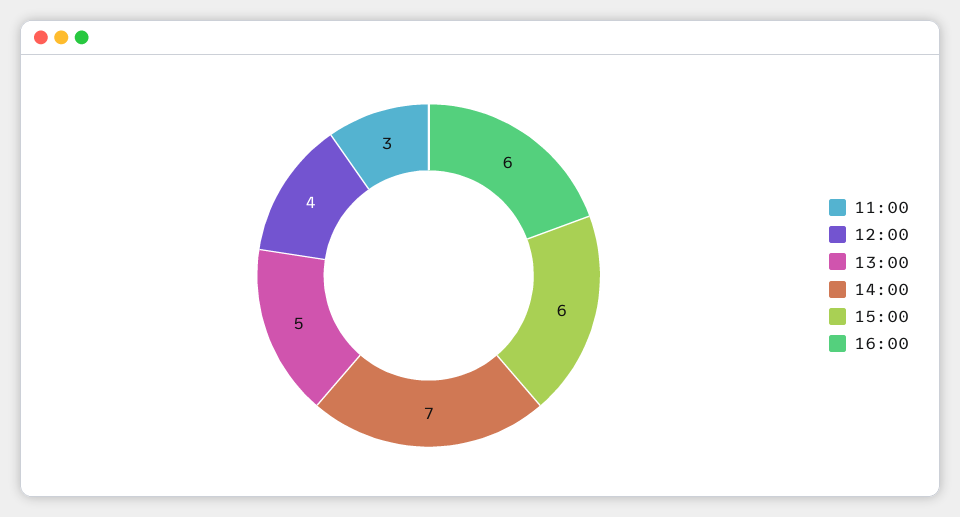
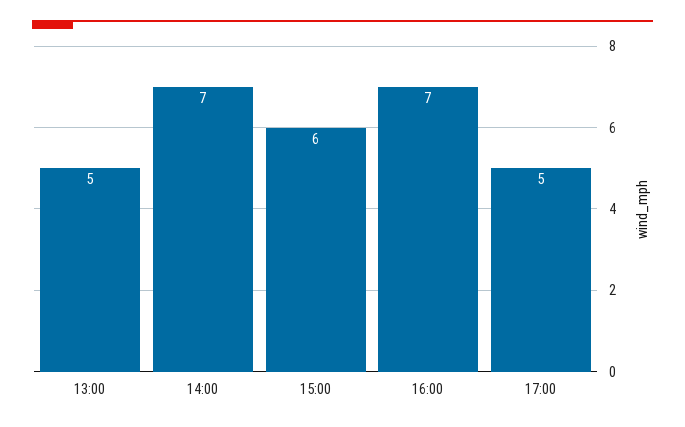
11:00: 3 -> none
12:00: 4 -> none
16:00: 6 -> 7
17:00: none -> 5

